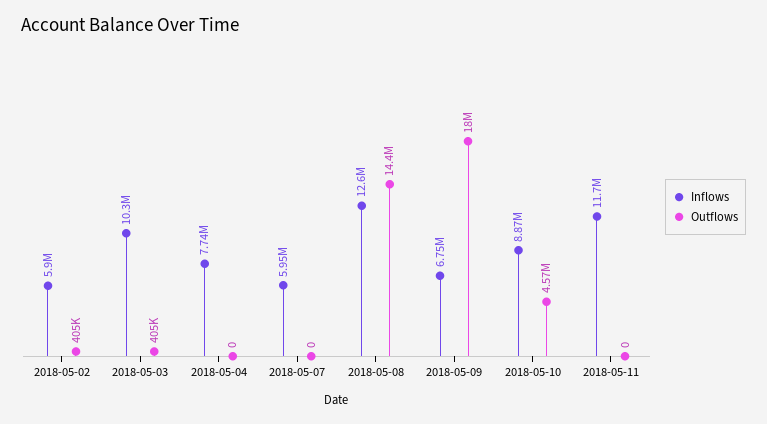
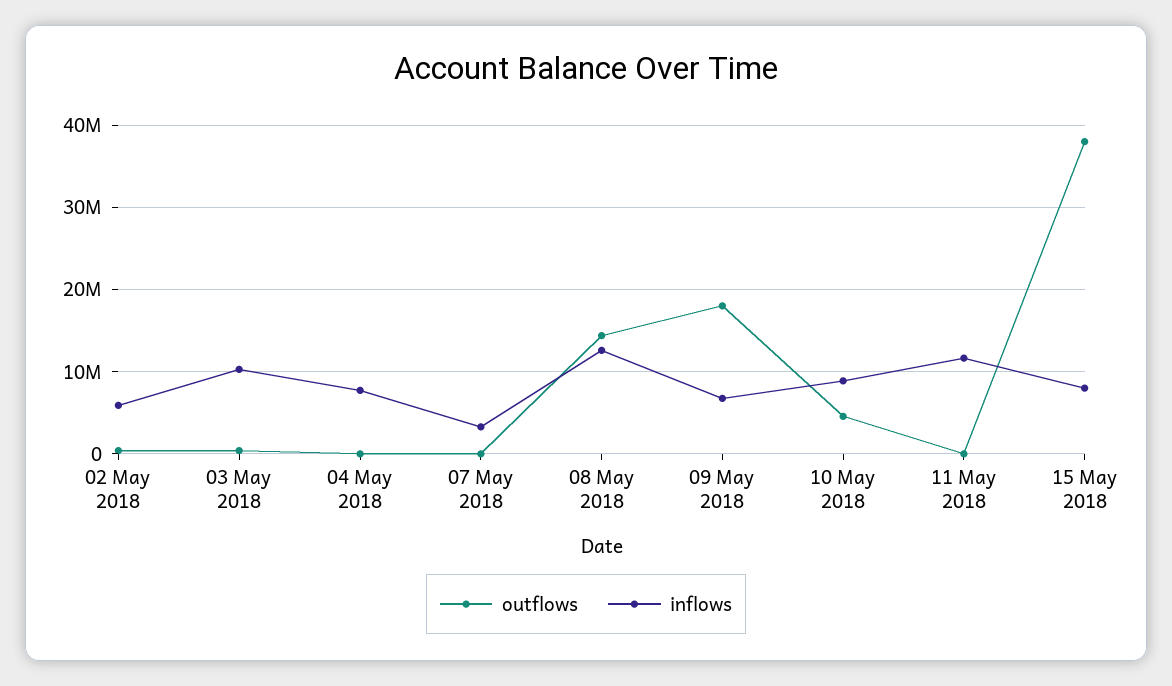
Inflows, 2018-05-07: 5950000 -> 3000000
Outflows, 15 May 2018: none -> 38000000
Inflows, 15 May 2018: none -> 8000000

